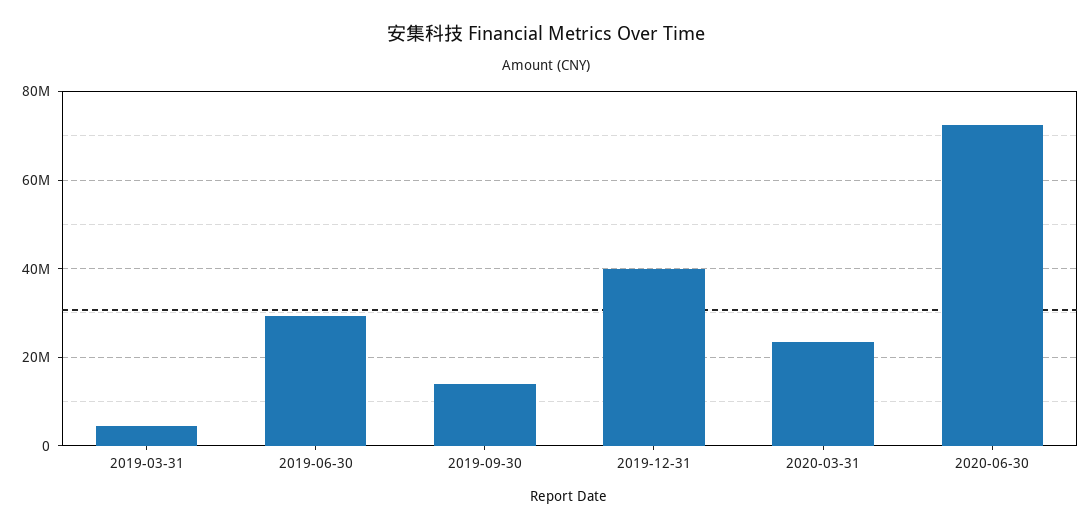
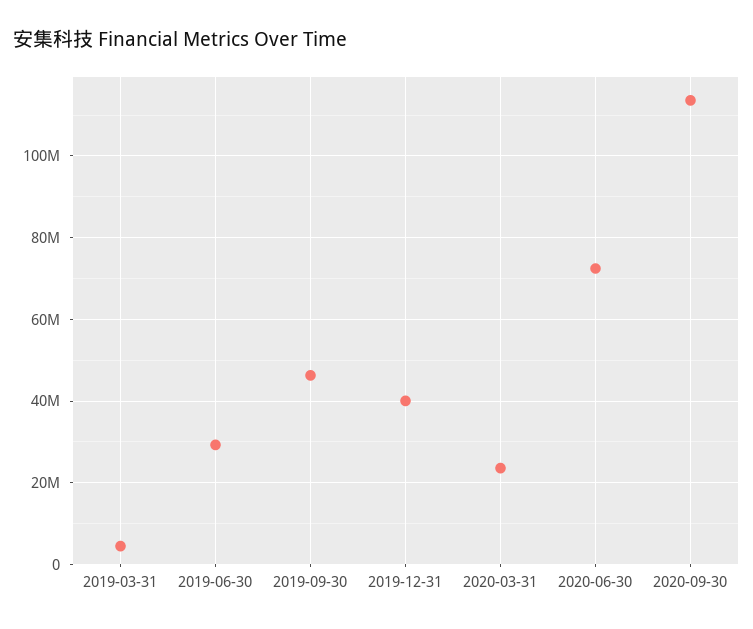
2019-09-30: 14000000 -> 46000000
2020-09-30: none -> 114000000

